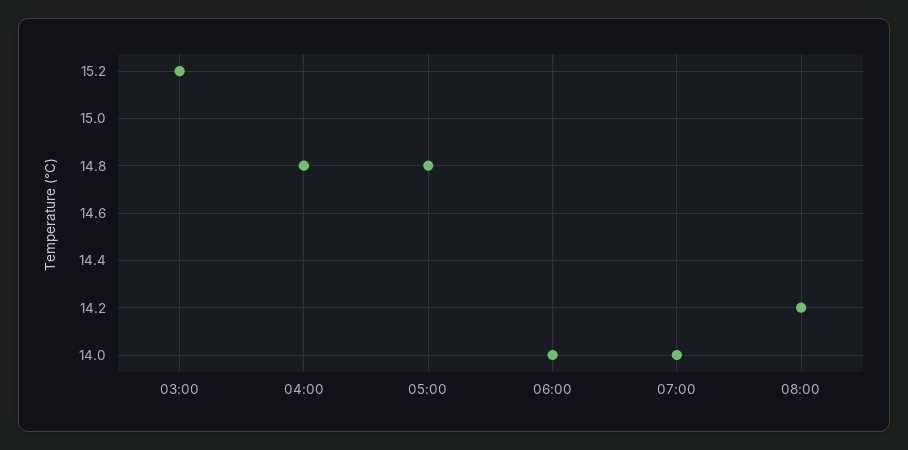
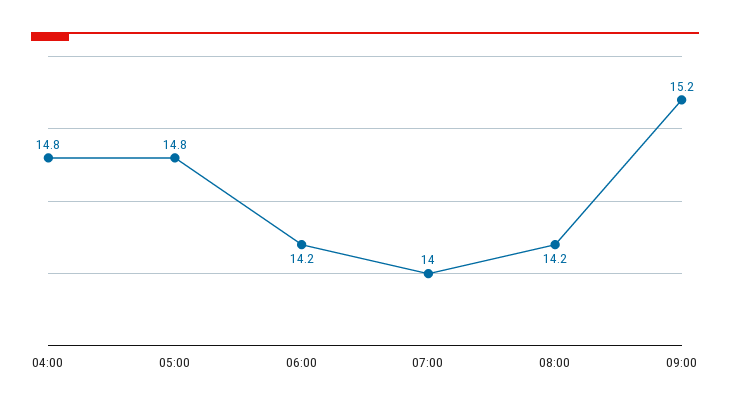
03:00: 15.2 -> none
06:00: 14 -> 14.2
09:00: none -> 15.2

